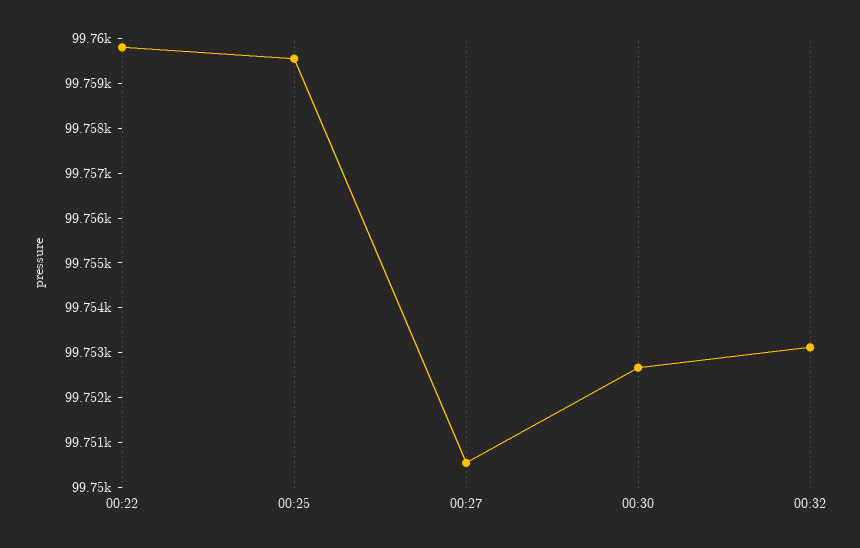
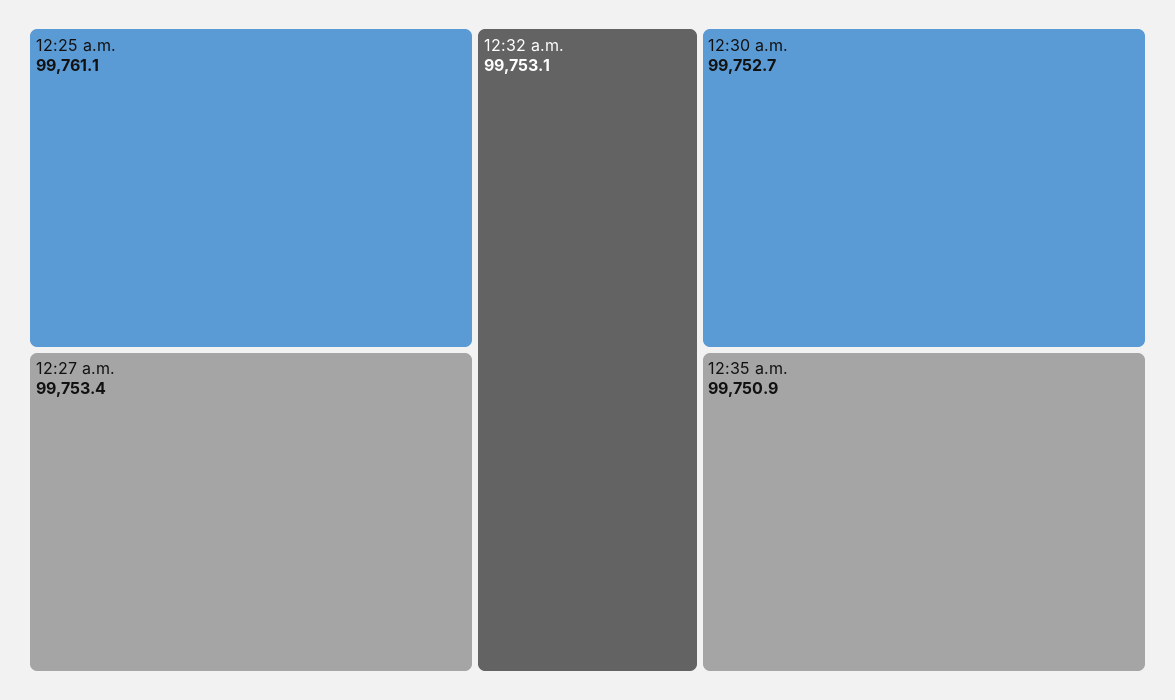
00:22: 99759.8 -> none
00:25: 99759.6 -> 99761.1
00:27: 99750.6 -> 99753.4
12:35 a.m.: none -> 99750.9

